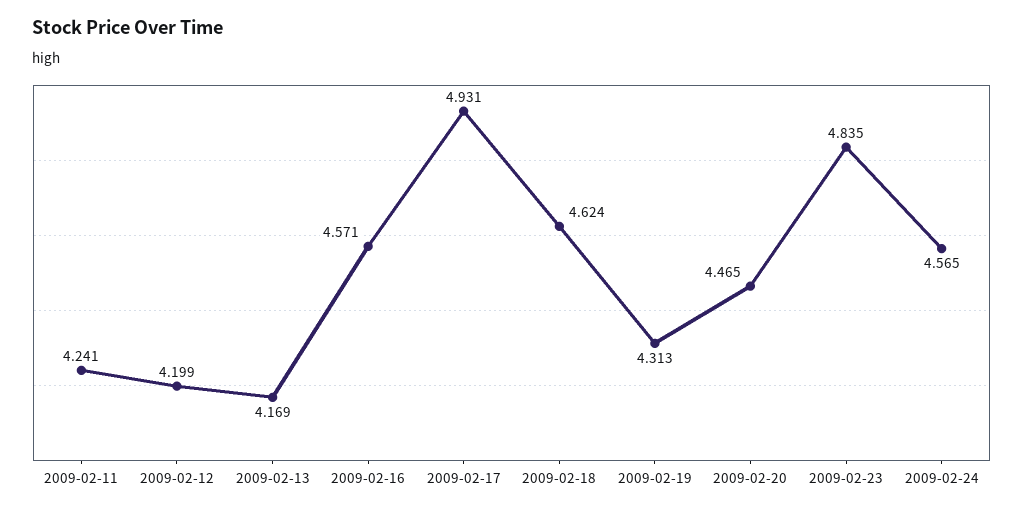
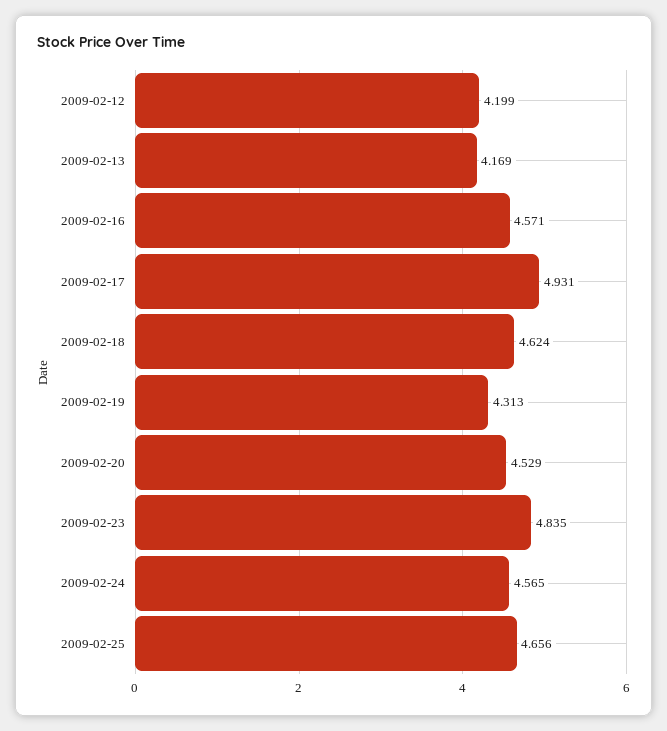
2009-02-11: 4.241 -> none
2009-02-20: 4.465 -> 4.529
2009-02-25: none -> 4.656

